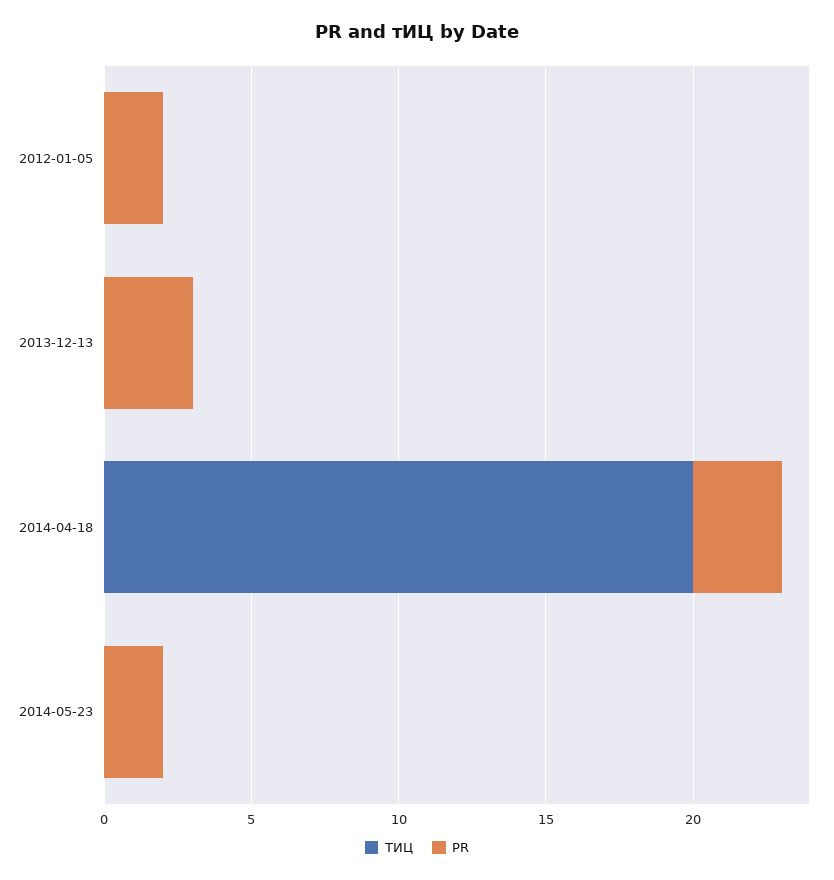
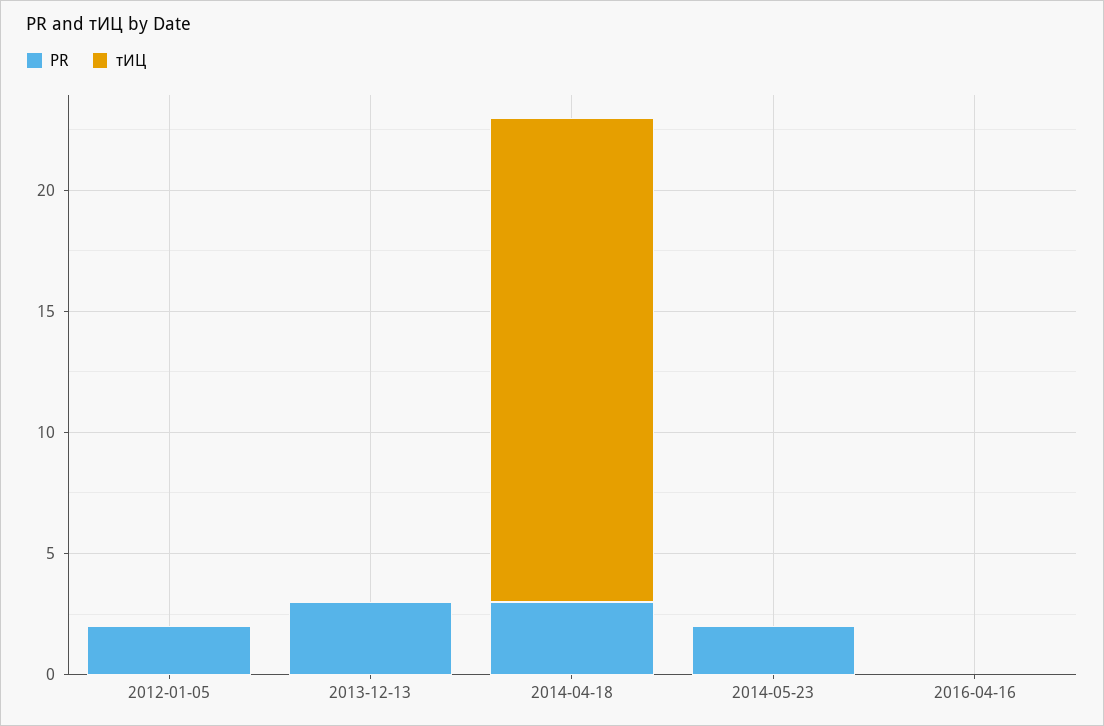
PR, 2016-04-16: none -> 0
ТИЦ, 2016-04-16: none -> 0

